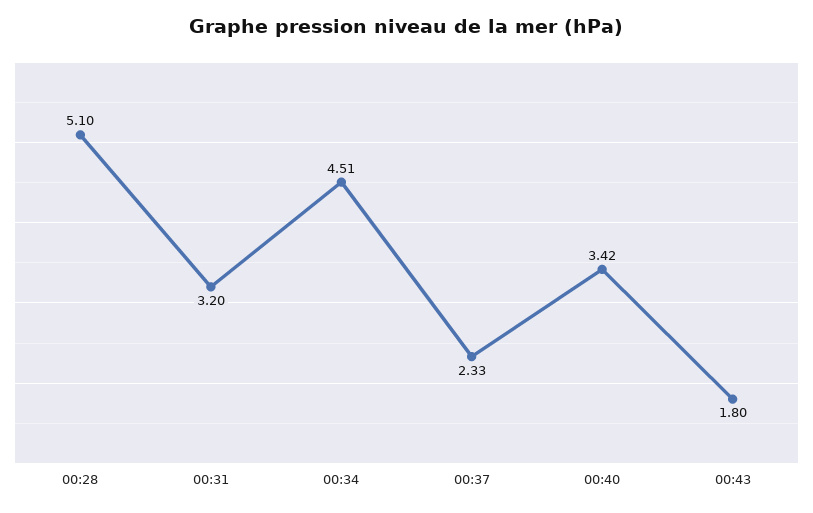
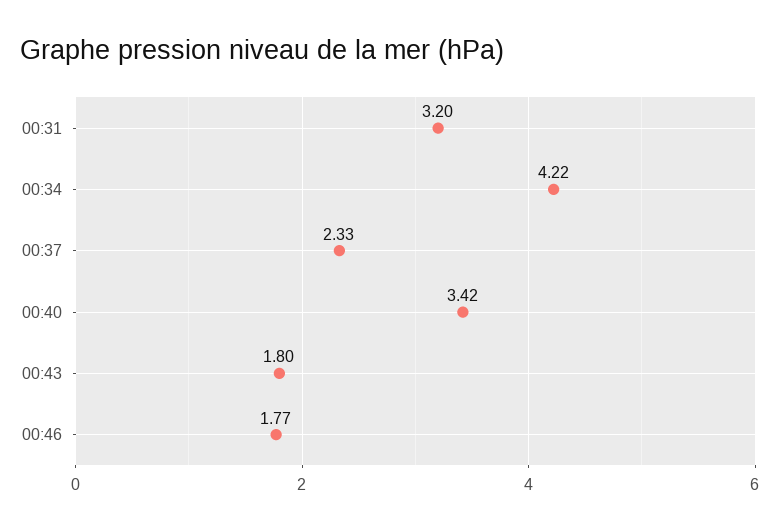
00:28: 5.1 -> none
00:34: 4.51 -> 4.22
00:46: none -> 1.77

